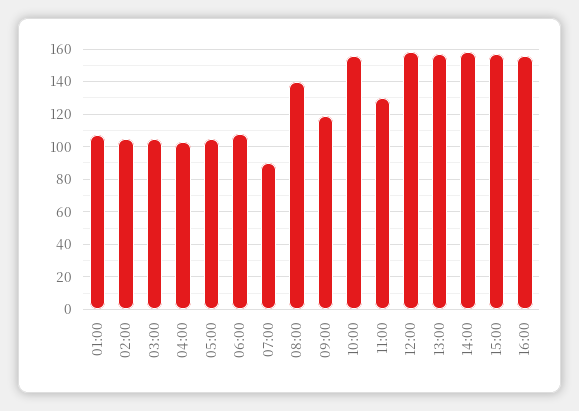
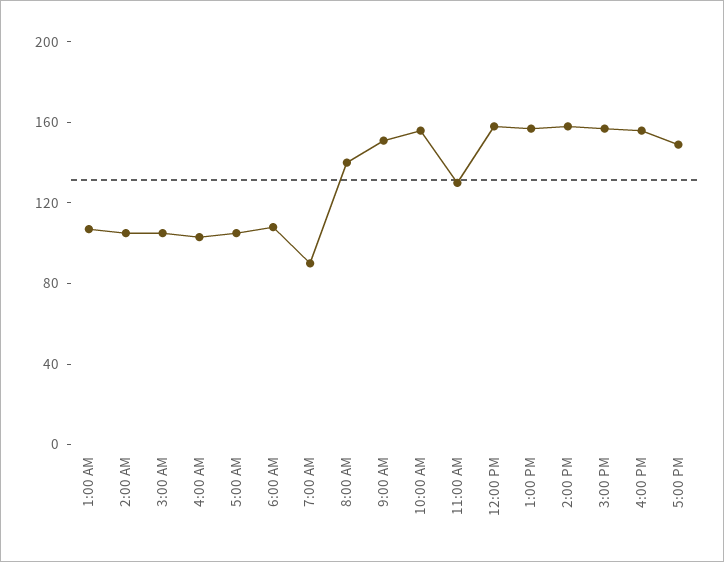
09:00: 120 -> 150
5:00 PM: none -> 150

